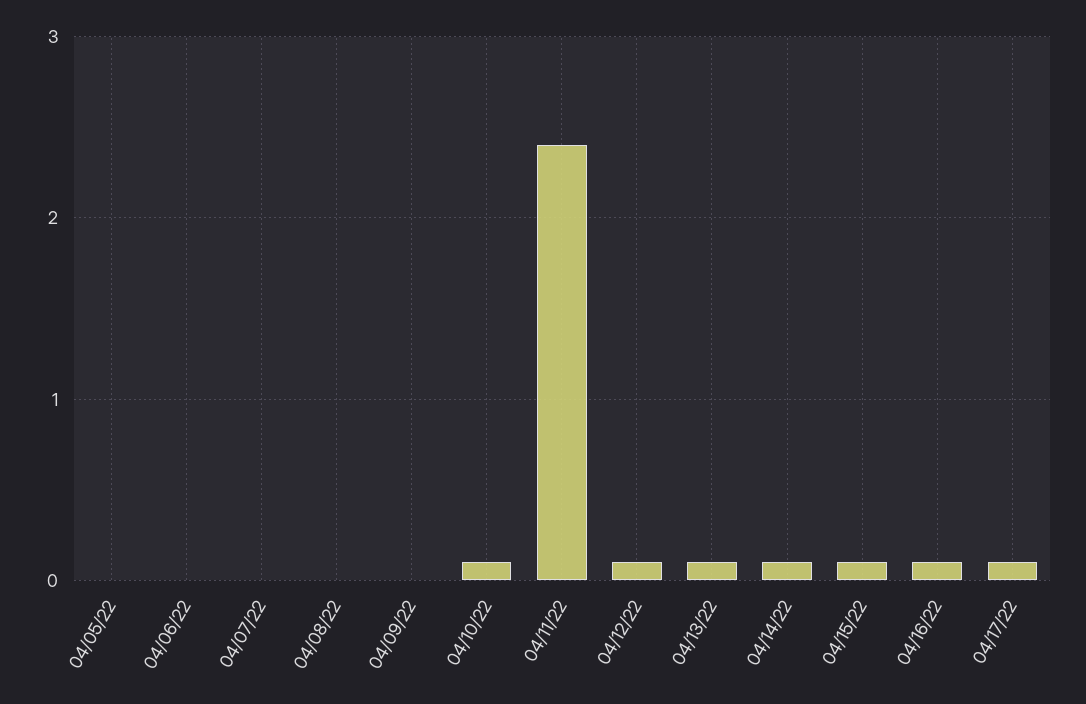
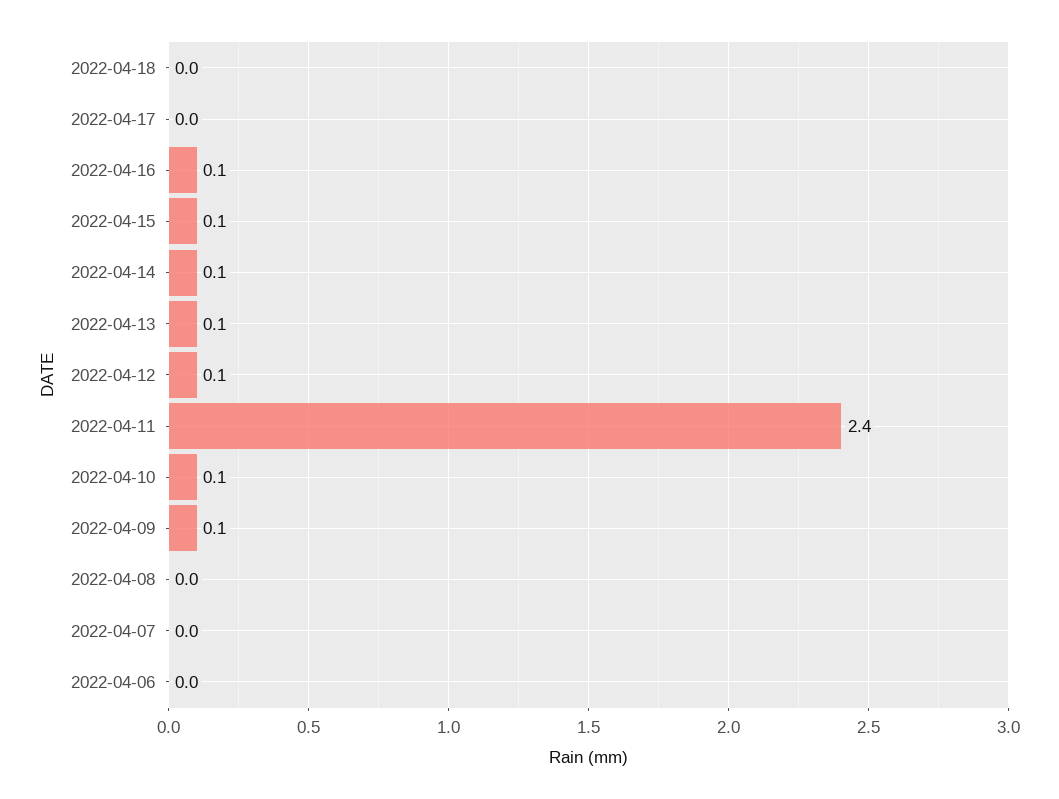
04/05/22: 0 -> none
04/09/22: 0 -> 0.1
04/17/22: 0.1 -> 0
2022-04-18: none -> 0

